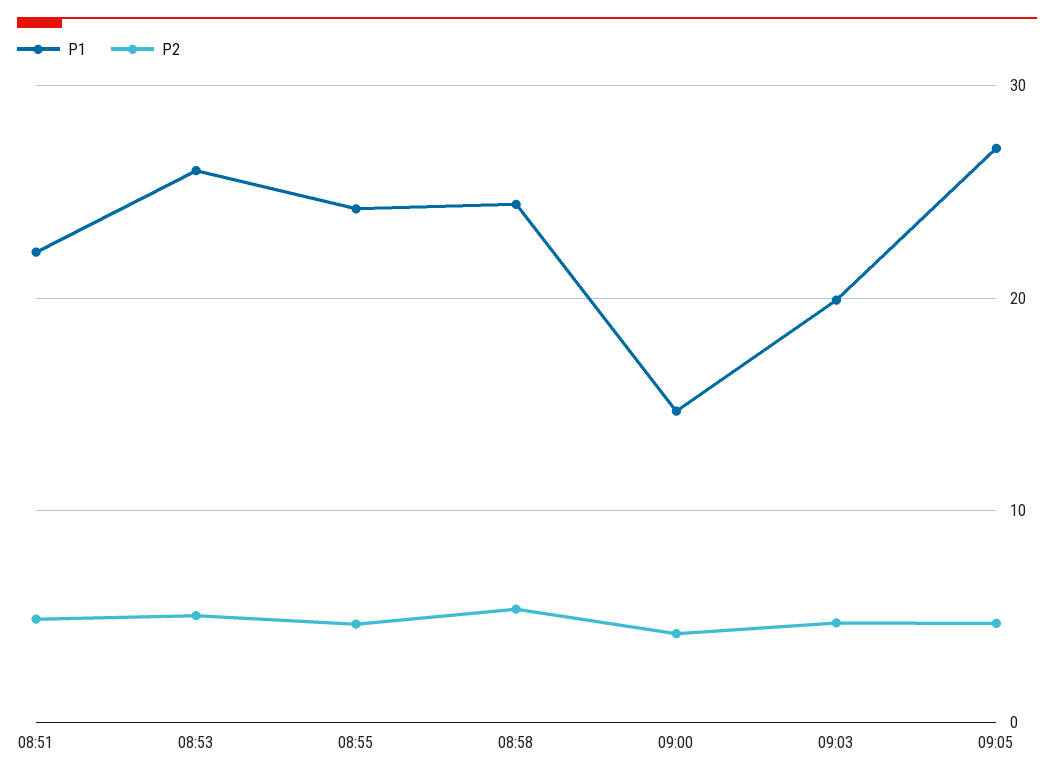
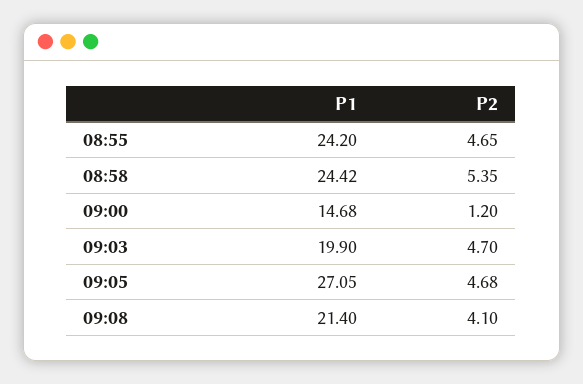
P1, 08:51: 22 -> none
P2, 08:51: 5 -> none
P1, 08:53: 26 -> none
P2, 08:53: 5 -> none
P2, 09:00: 4 -> 1.2
P1, 09:08: none -> 21.4
P2, 09:08: none -> 4.1

